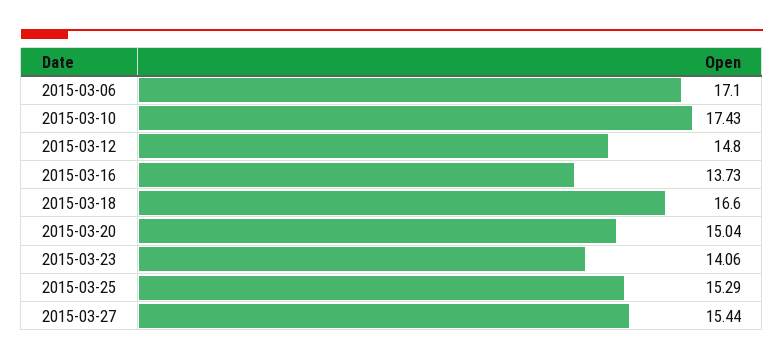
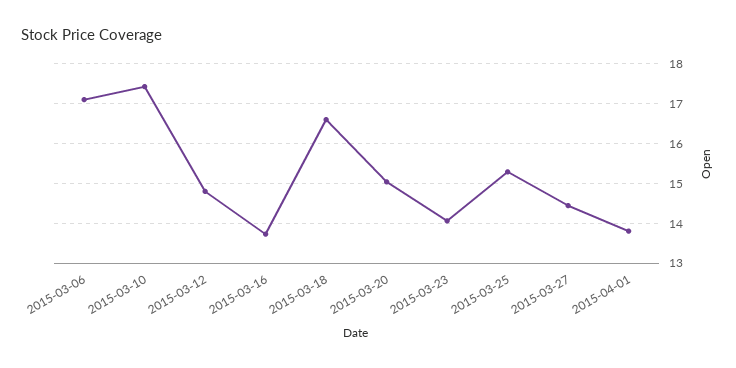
2015-03-27: 15.44 -> 14.4
2015-04-01: none -> 13.8

